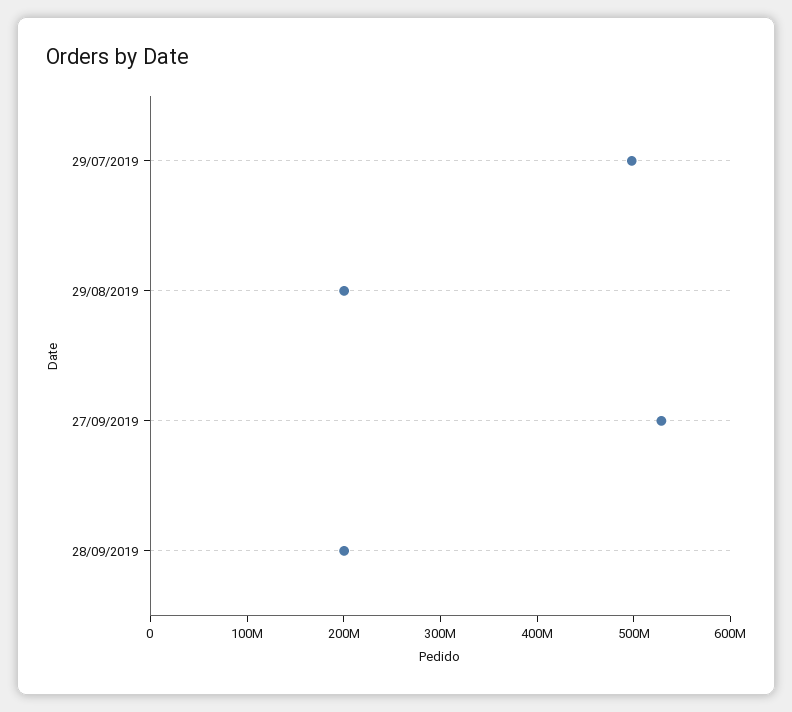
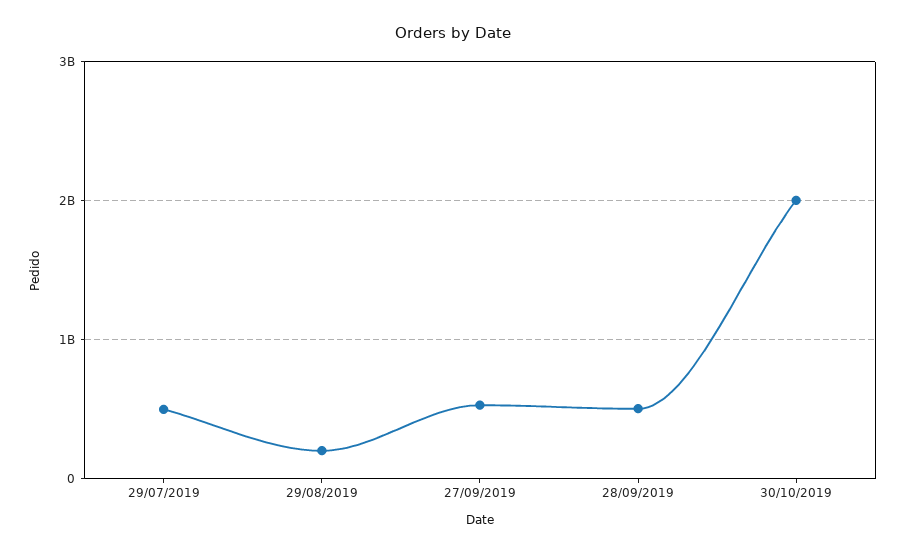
28/09/2019: 200000000 -> 500000000
30/10/2019: none -> 2000000000

